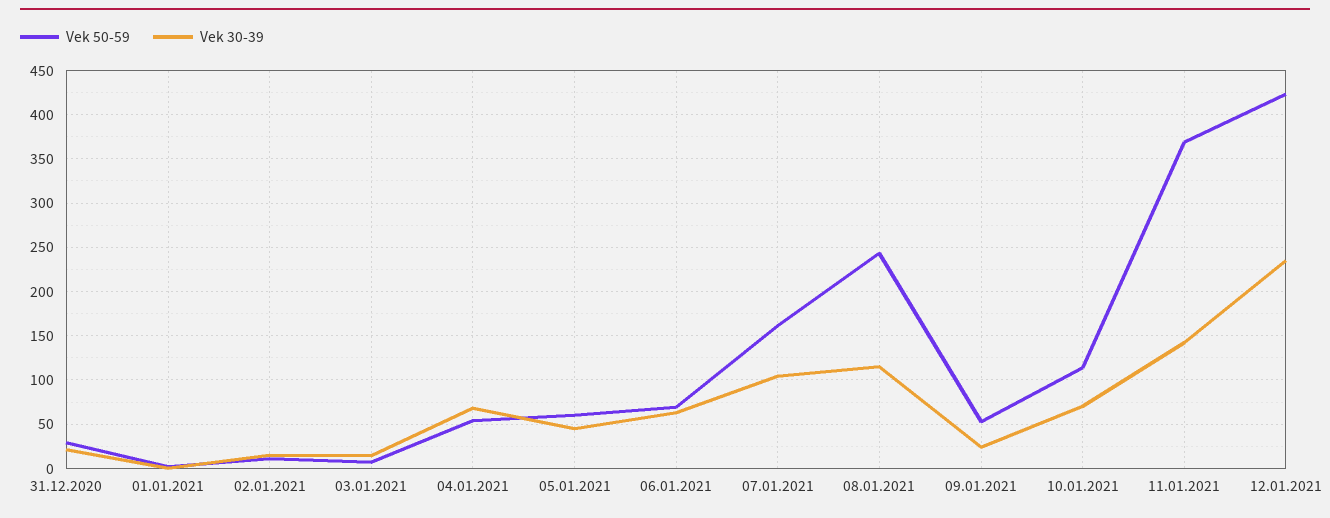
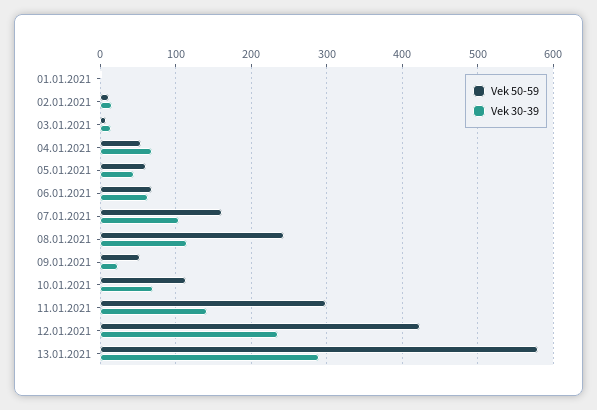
Vek 50-59, 31.12.2020: 30 -> none
Vek 30-39, 31.12.2020: 20 -> none
Vek 50-59, 11.01.2021: 370 -> 300
Vek 50-59, 13.01.2021: none -> 580
Vek 30-39, 13.01.2021: none -> 290

